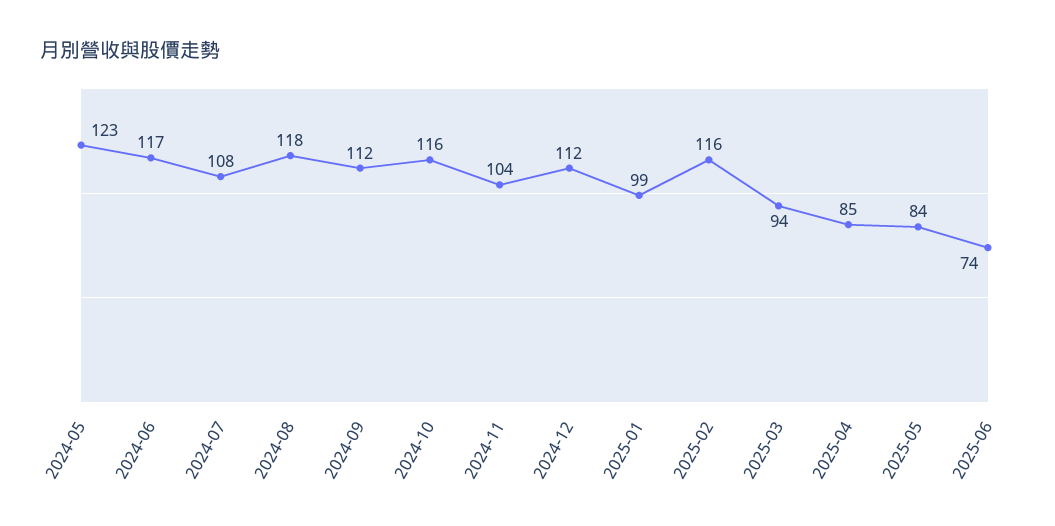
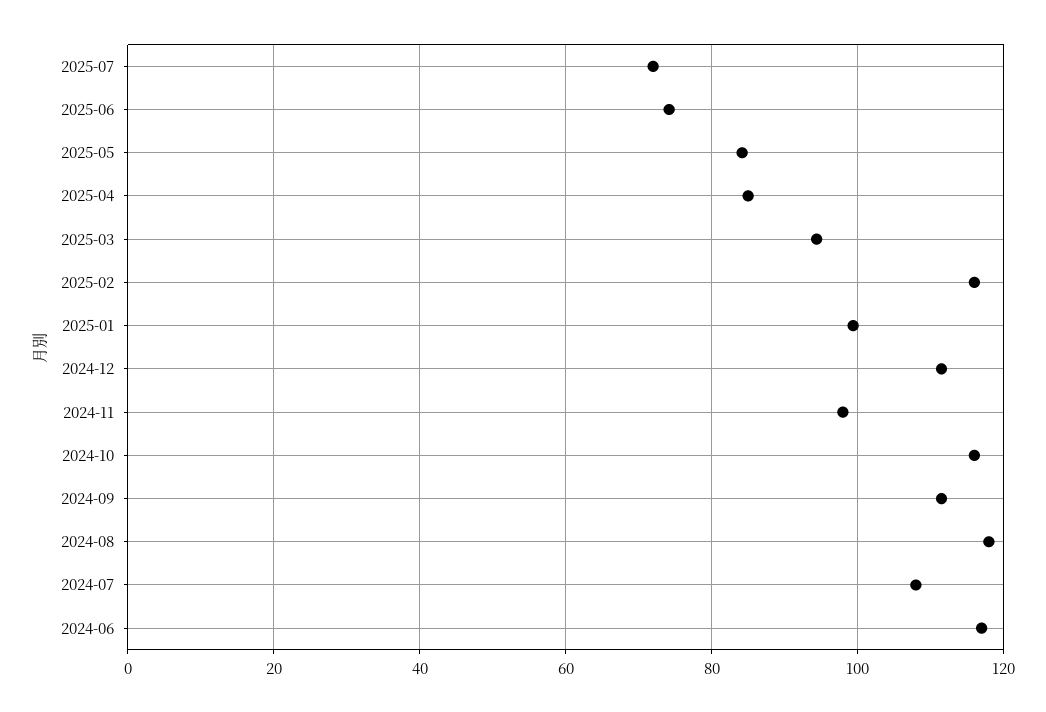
2024-05: 123 -> none
2024-11: 104 -> 98
2025-07: none -> 72

